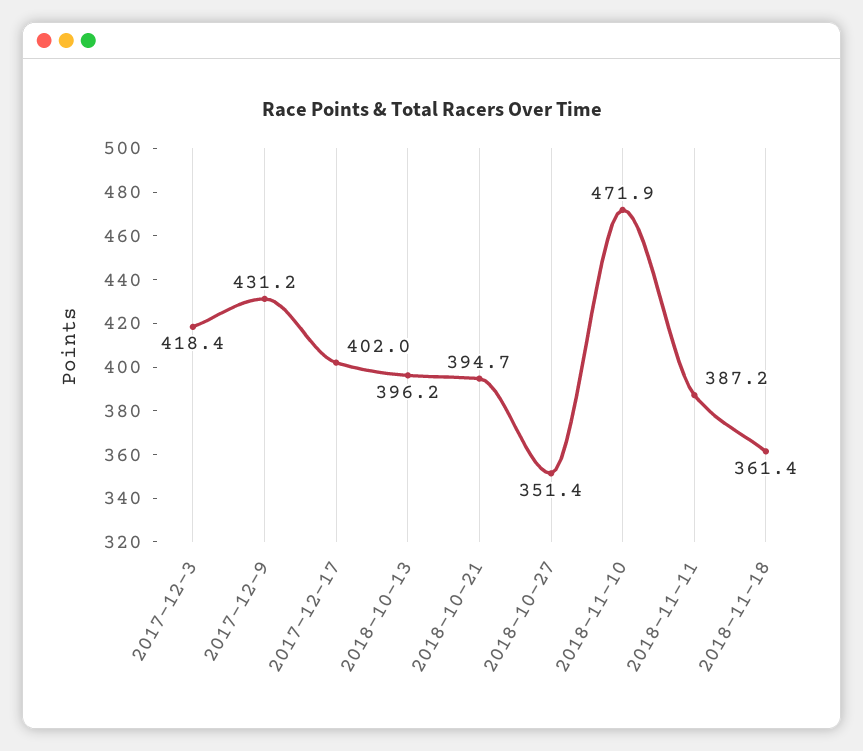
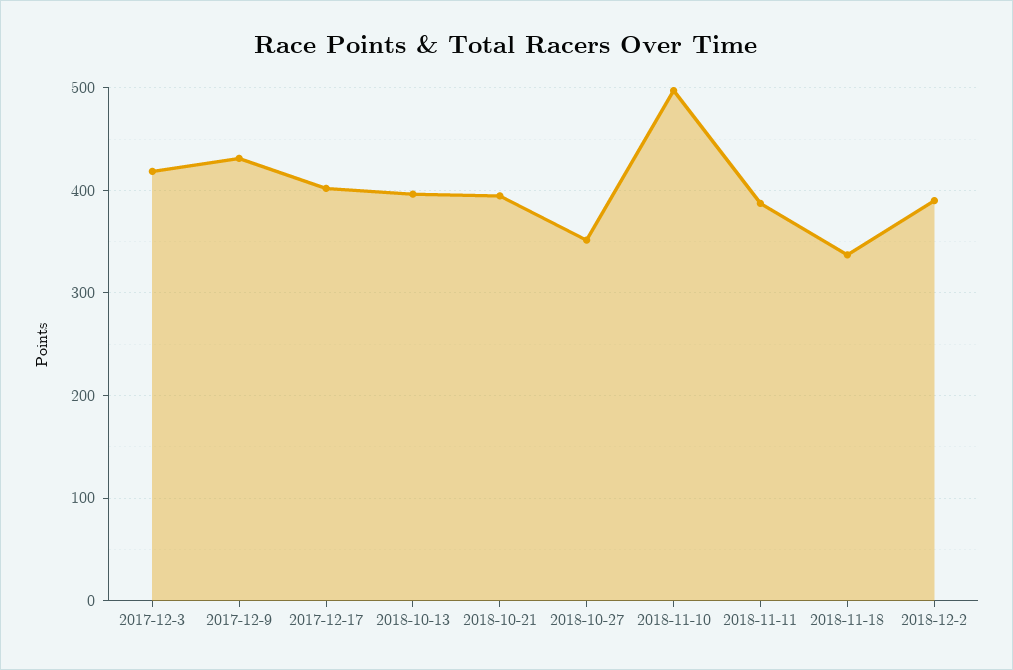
2018-11-10: 471.9 -> 500
2018-11-18: 361.4 -> 340
2018-12-2: none -> 390

